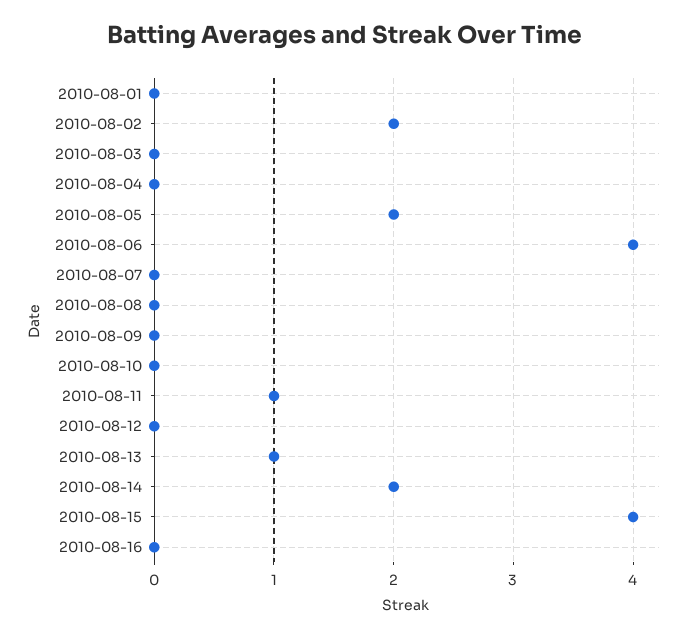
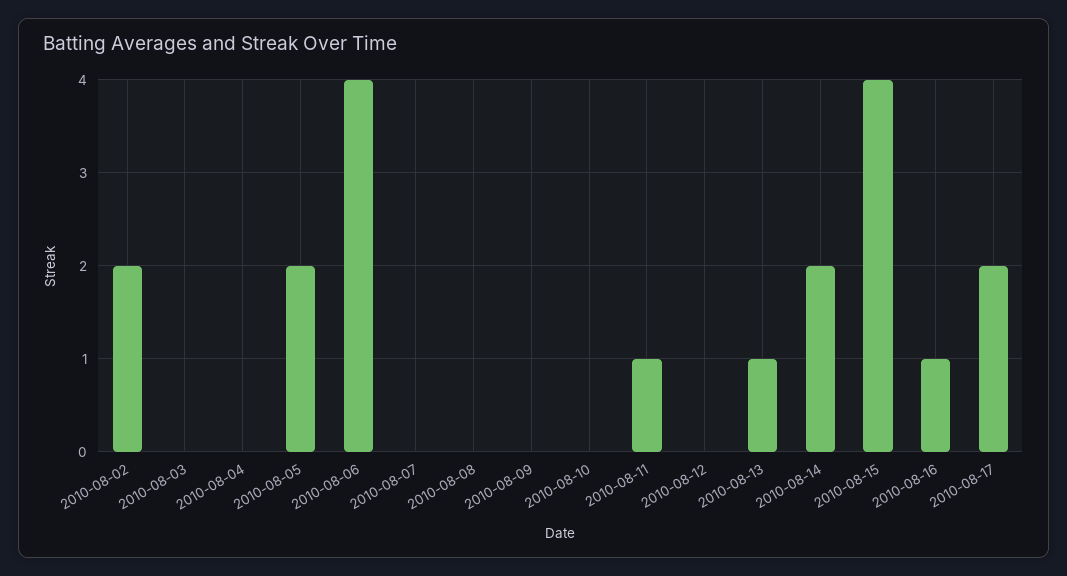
2010-08-01: 0 -> none
2010-08-16: 0 -> 1
2010-08-17: none -> 2

